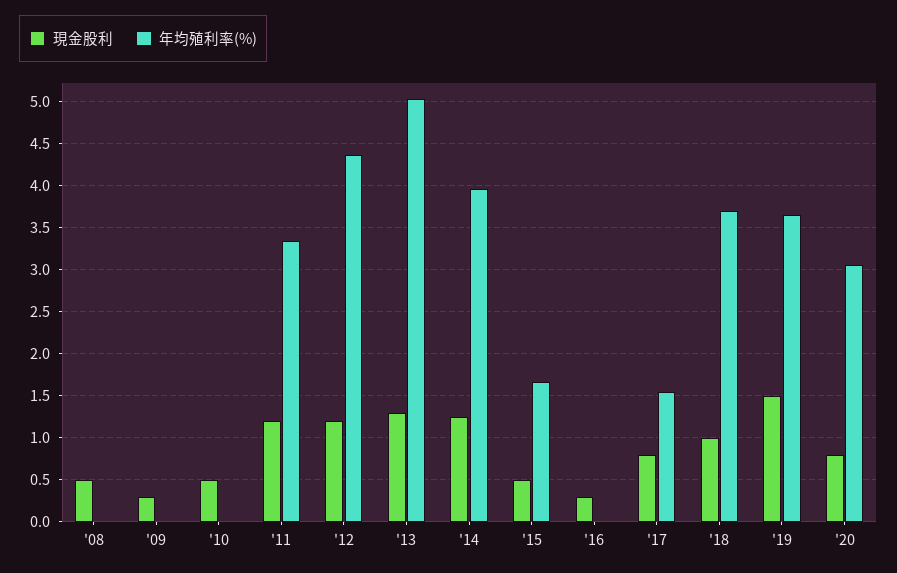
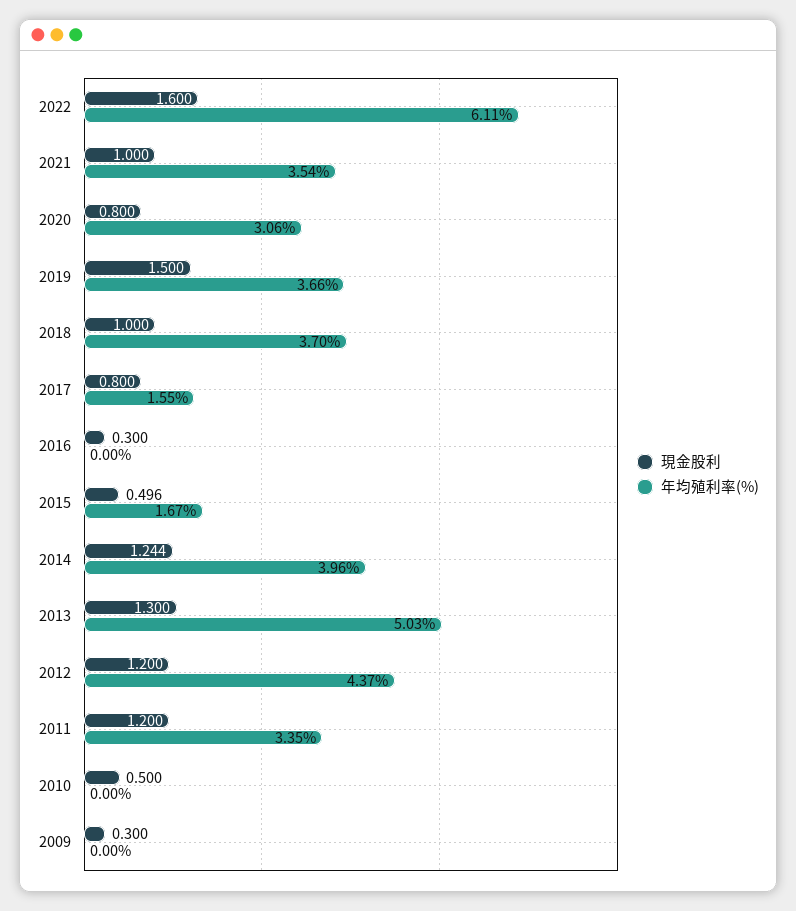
現金股利, '08: 0.5 -> none
年均殖利率(%), '08: 0 -> none
現金股利, 2022: none -> 1.6
年均殖利率(%), 2022: none -> 6.11
現金股利, 2021: none -> 1
年均殖利率(%), 2021: none -> 3.54

